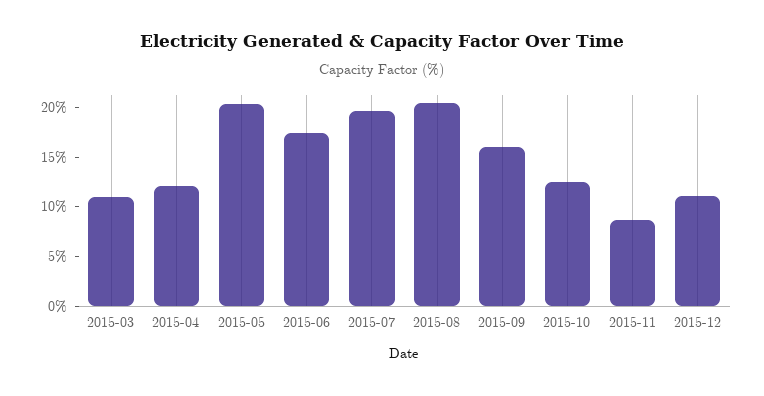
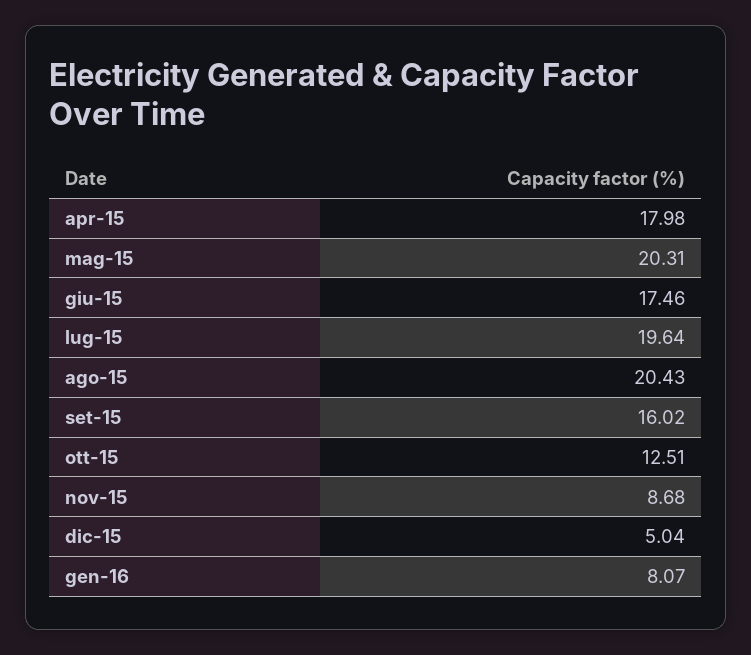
2015-03: 11 -> none
2015-04: 12 -> 17.98
2015-12: 11 -> 5.04
gen-16: none -> 8.07

